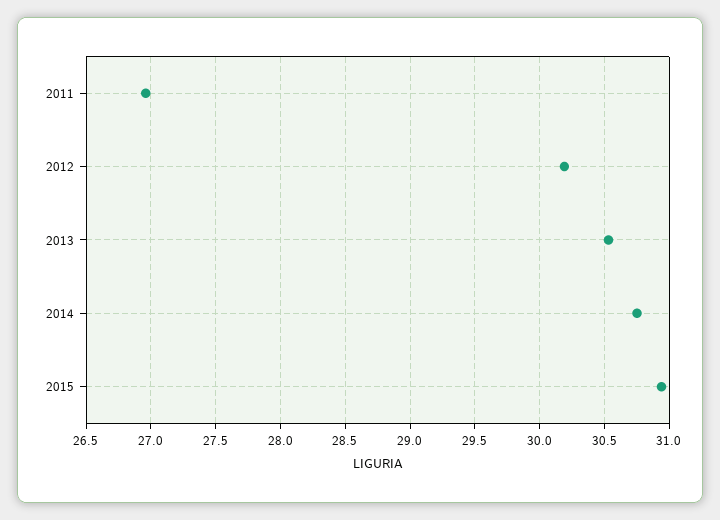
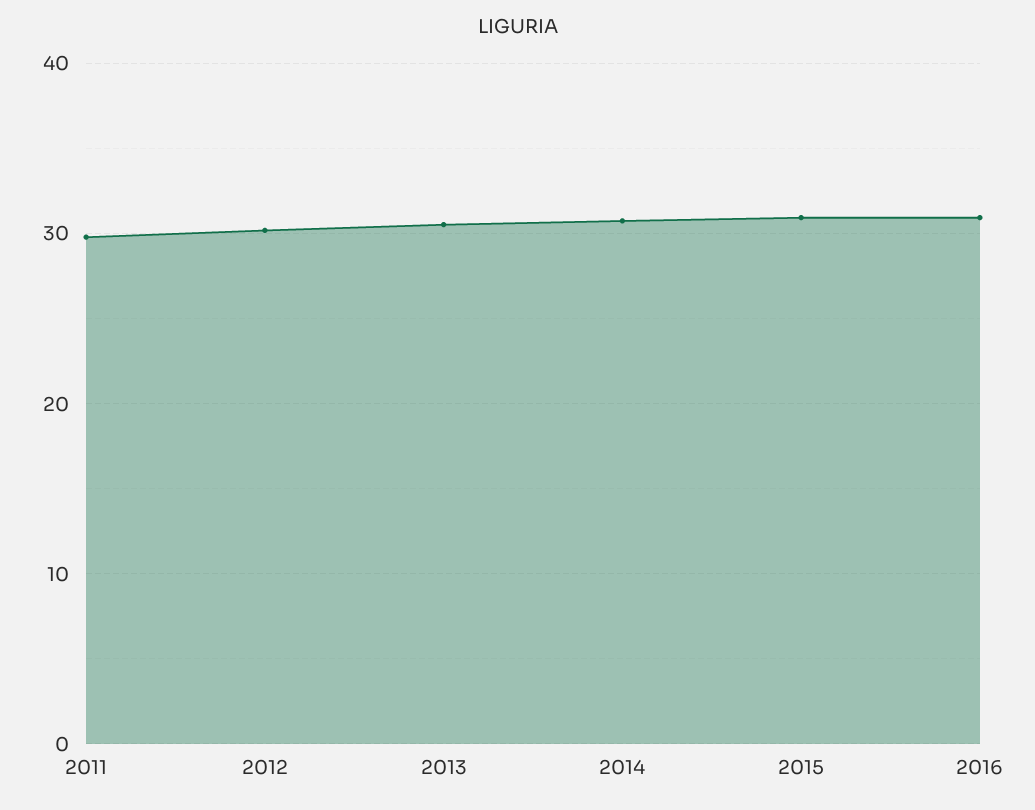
2011: 26.95 -> 30
2016: none -> 31

